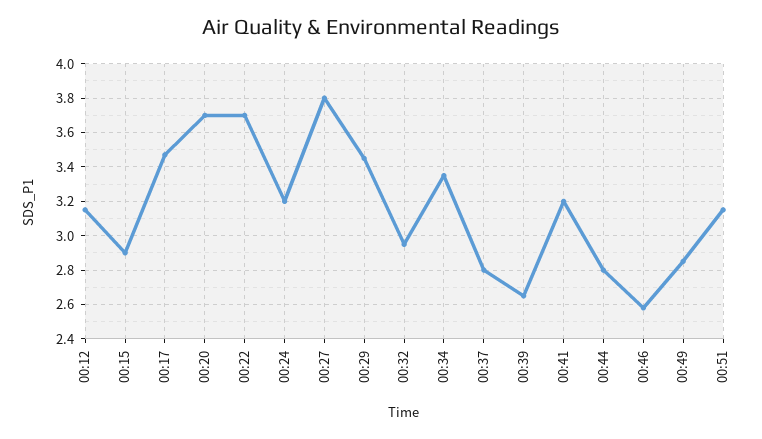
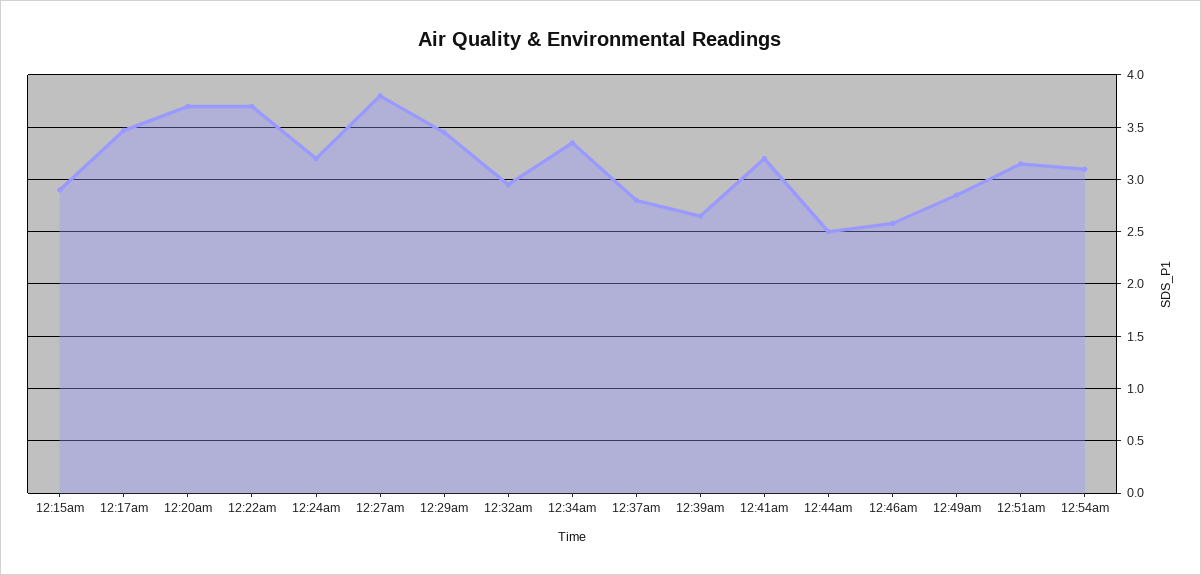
00:12: 3.15 -> none
00:44: 2.8 -> 2.5
12:54am: none -> 3.1

